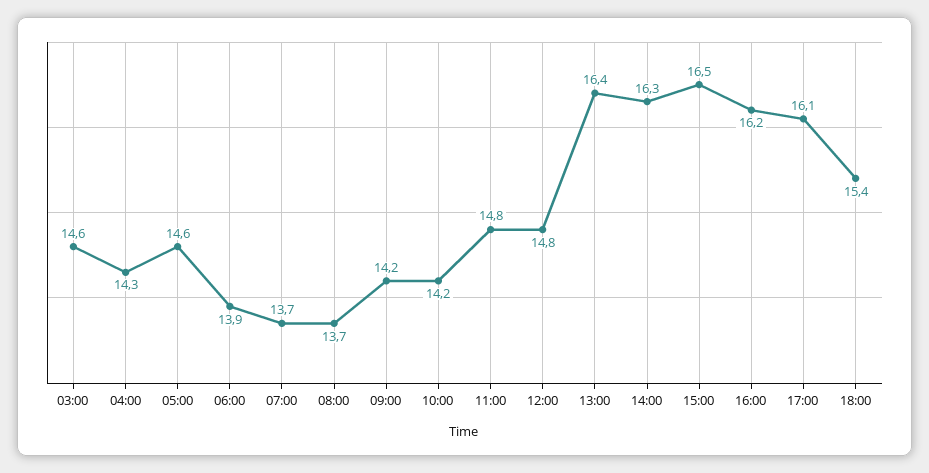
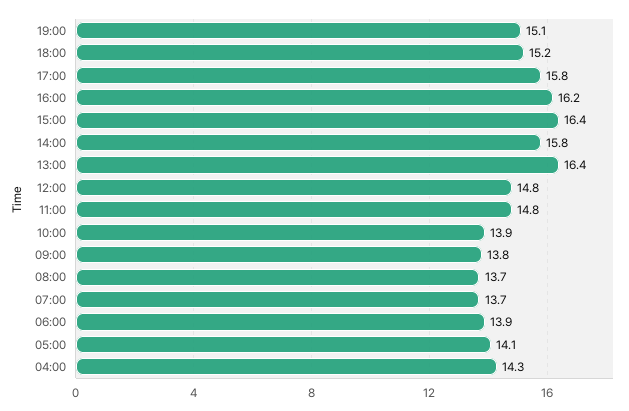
03:00: 14.6 -> none
05:00: 14.6 -> 14.1
09:00: 14.2 -> 13.8
10:00: 14.2 -> 13.9
14:00: 16.3 -> 15.8
15:00: 16.5 -> 16.4
17:00: 16.1 -> 15.8
18:00: 15.4 -> 15.2
19:00: none -> 15.1

